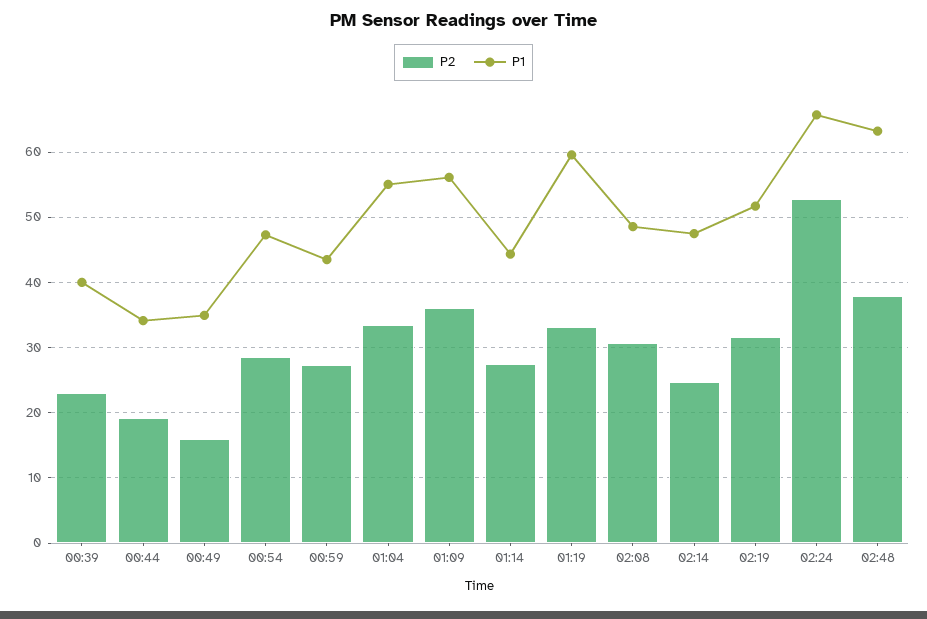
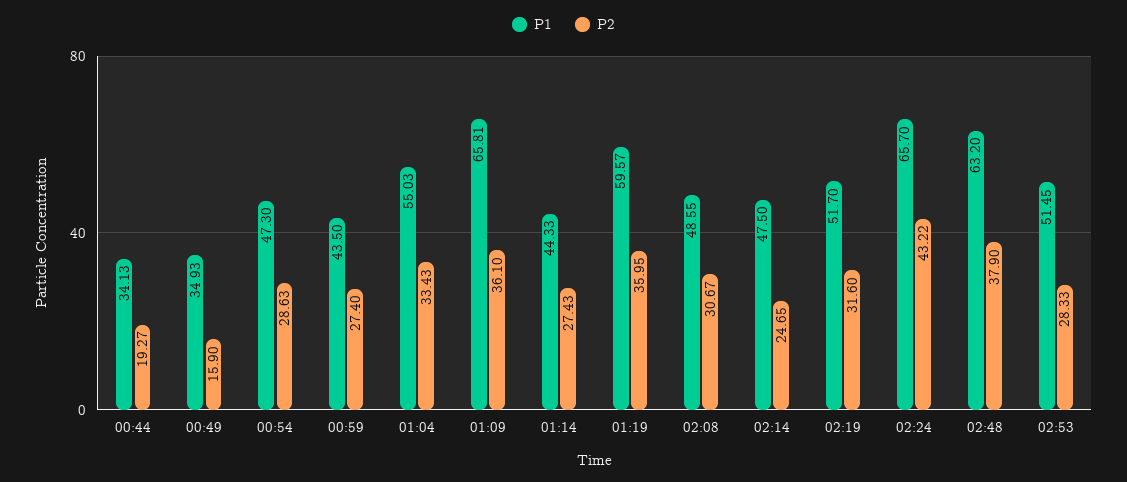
P2, 00:39: 23 -> none
P1, 00:39: 40 -> none
P1, 01:09: 56 -> 65.81
P2, 01:19: 33 -> 35.95
P2, 02:24: 53 -> 43.22
P1, 02:53: none -> 51.45
P2, 02:53: none -> 28.33

